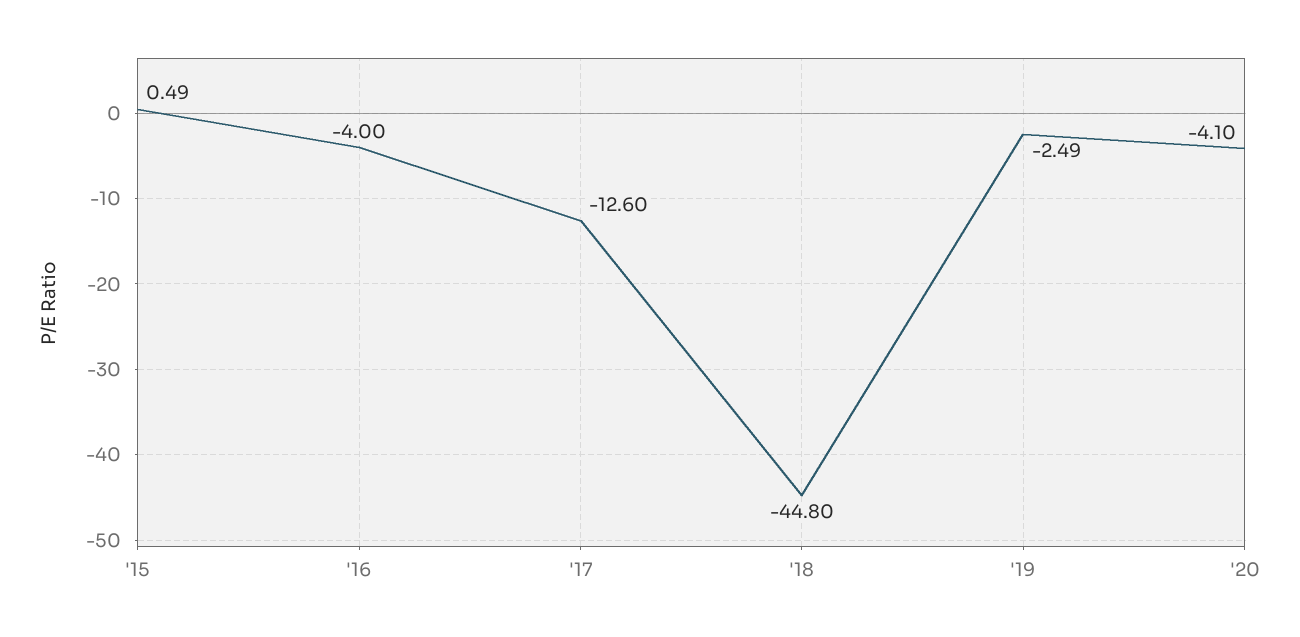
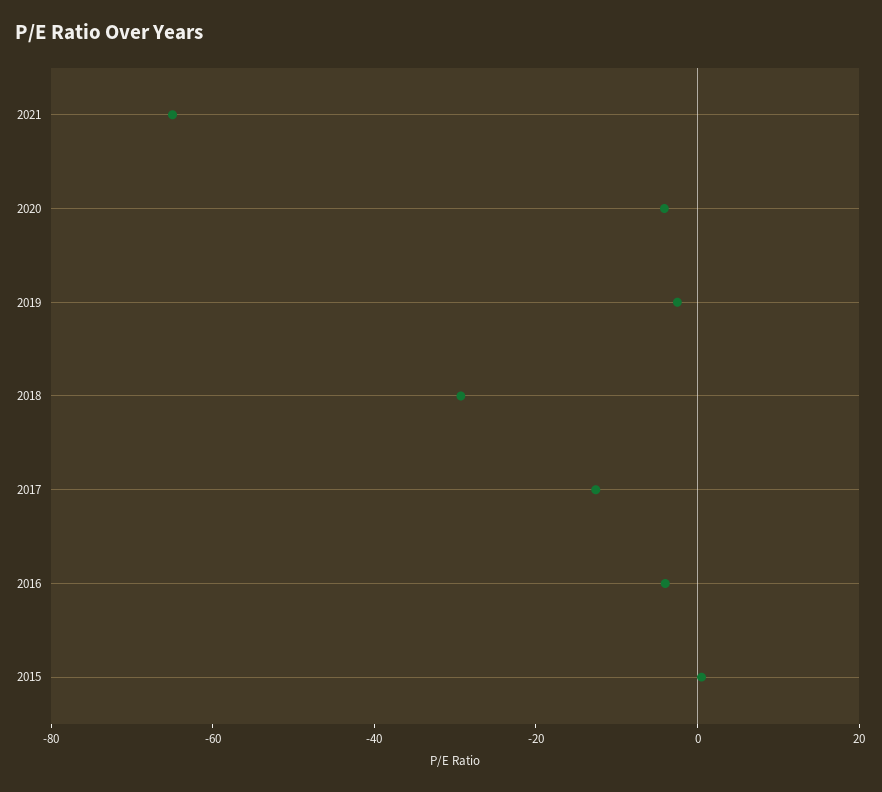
'18: -44.8 -> -30
2021: none -> -65

